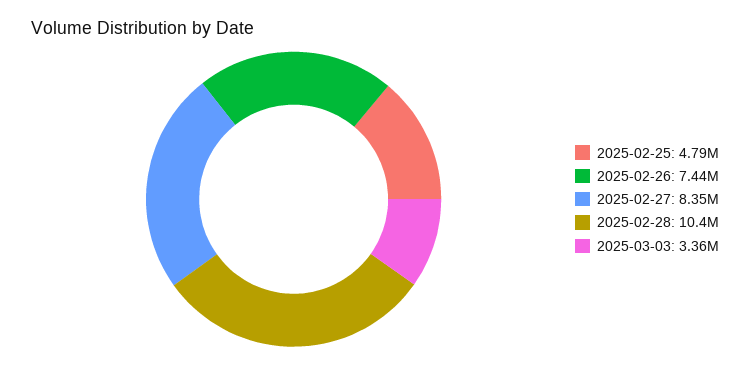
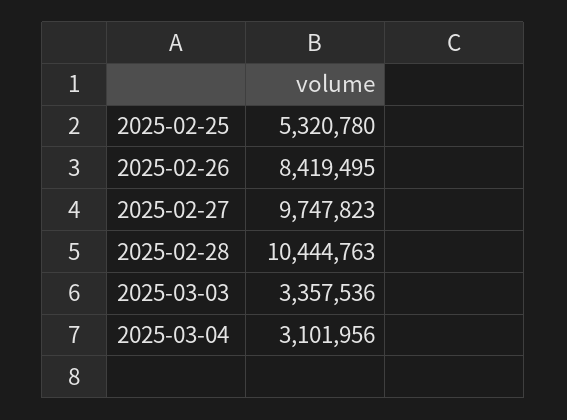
2025-02-25: 4790000 -> 5320780
2025-02-26: 7440000 -> 8419495
2025-02-27: 8350000 -> 9747823
2025-03-04: none -> 3101956

